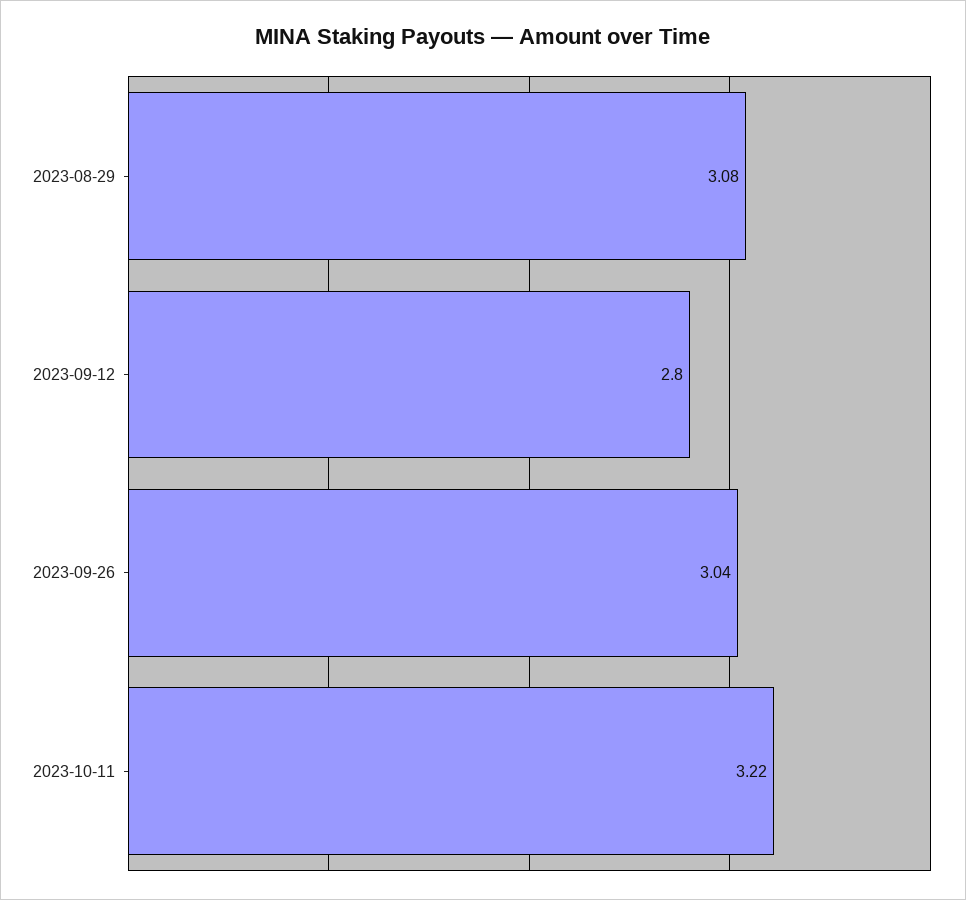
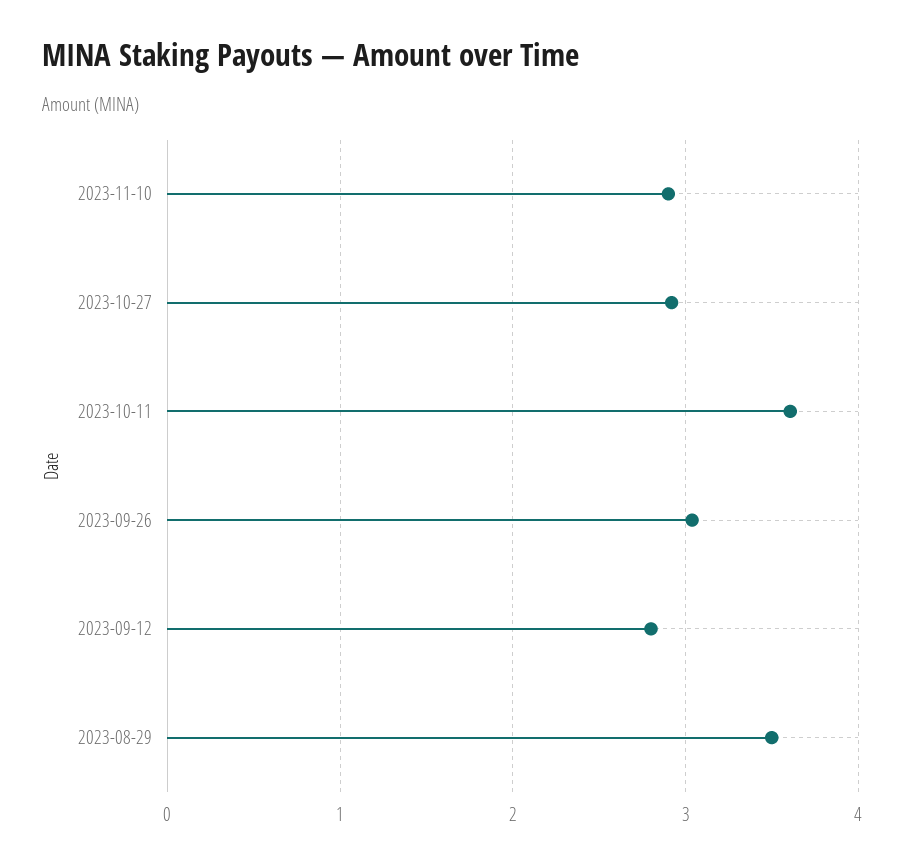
2023-08-29: 3.08 -> 3.5
2023-10-11: 3.22 -> 3.6
2023-11-10: none -> 2.9
2023-10-27: none -> 2.9

